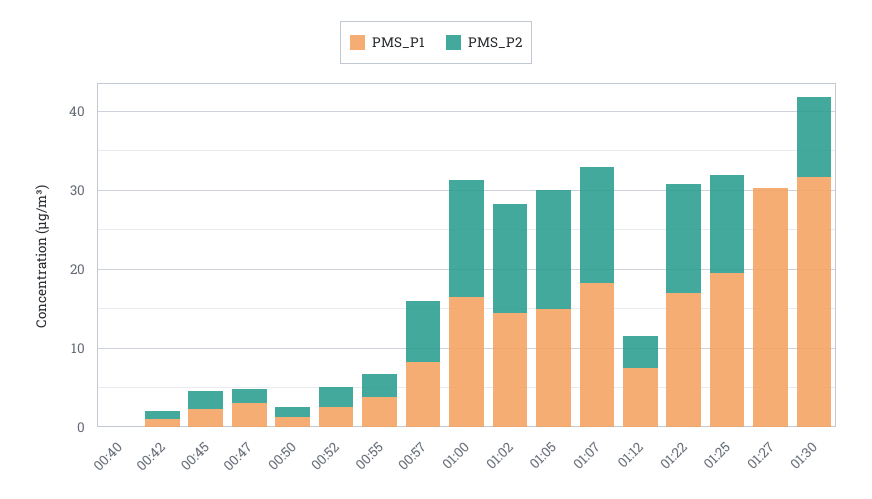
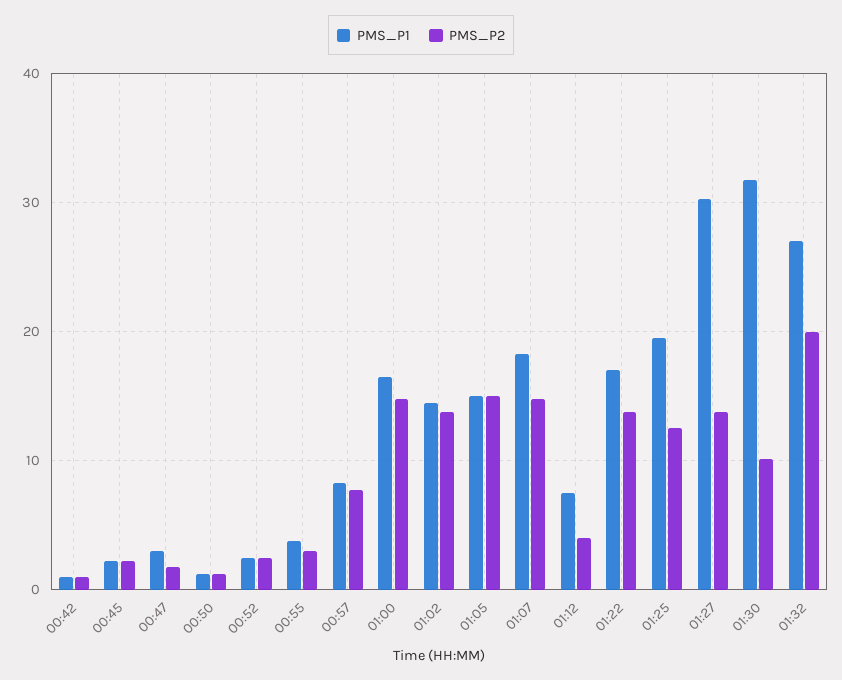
PMS_P1, 00:40: 0 -> none
PMS_P2, 00:40: 0 -> none
PMS_P2, 01:27: 0 -> 14
PMS_P1, 01:32: none -> 27
PMS_P2, 01:32: none -> 20

